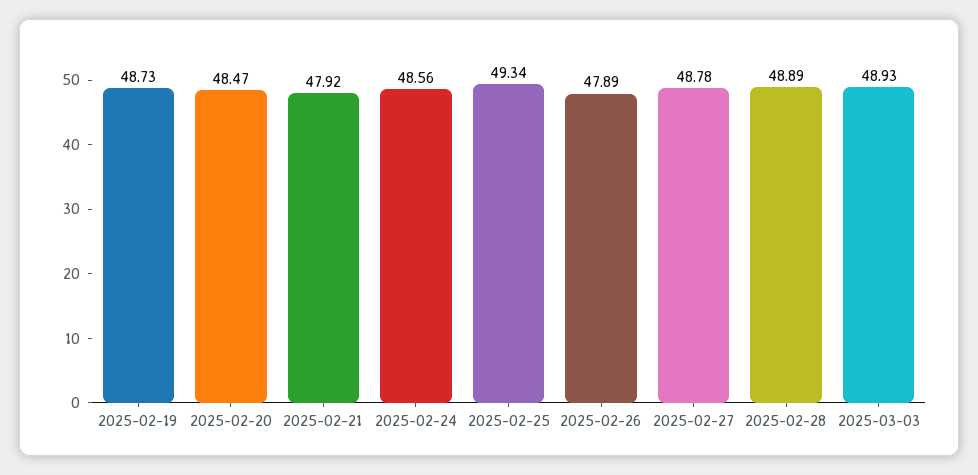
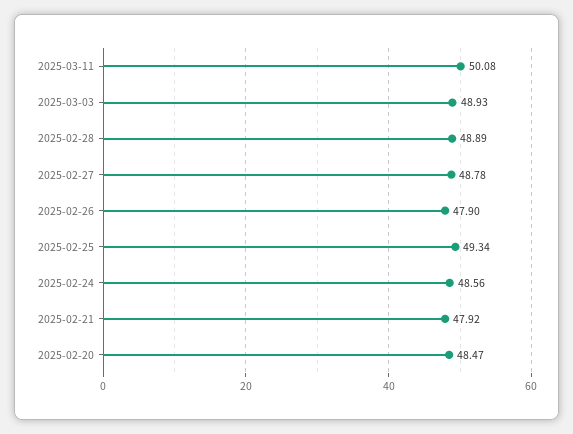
2025-02-19: 48.73 -> none
2025-02-26: 47.89 -> 47.9
2025-03-11: none -> 50.08

